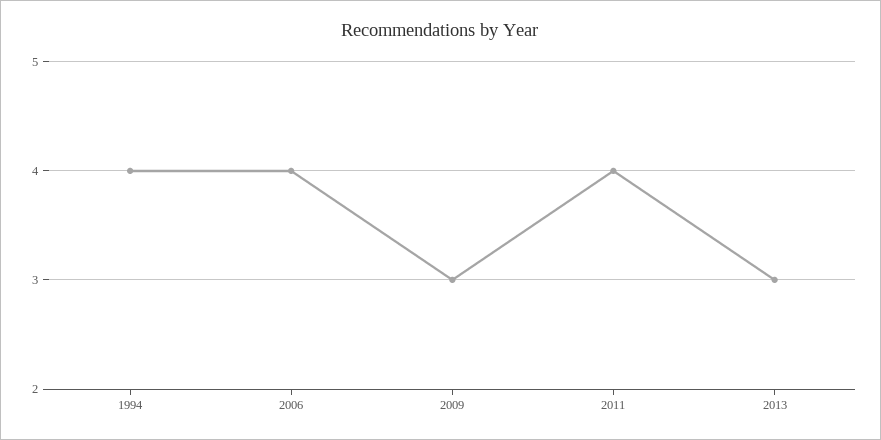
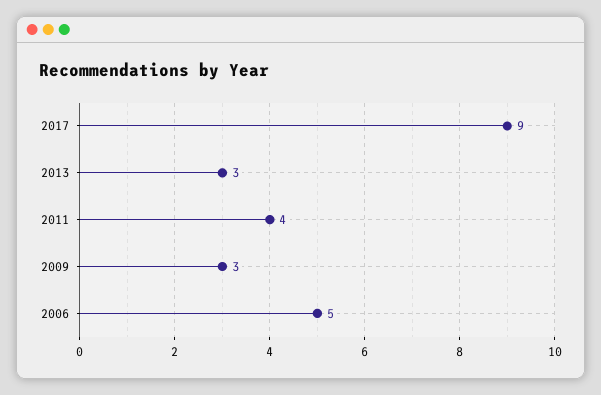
1994: 4 -> none
2006: 4 -> 5
2017: none -> 9

